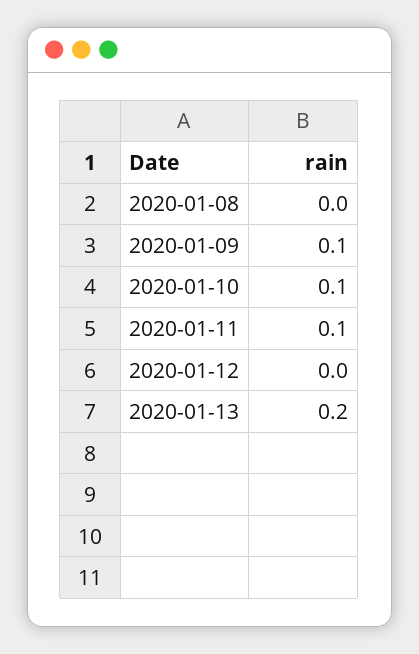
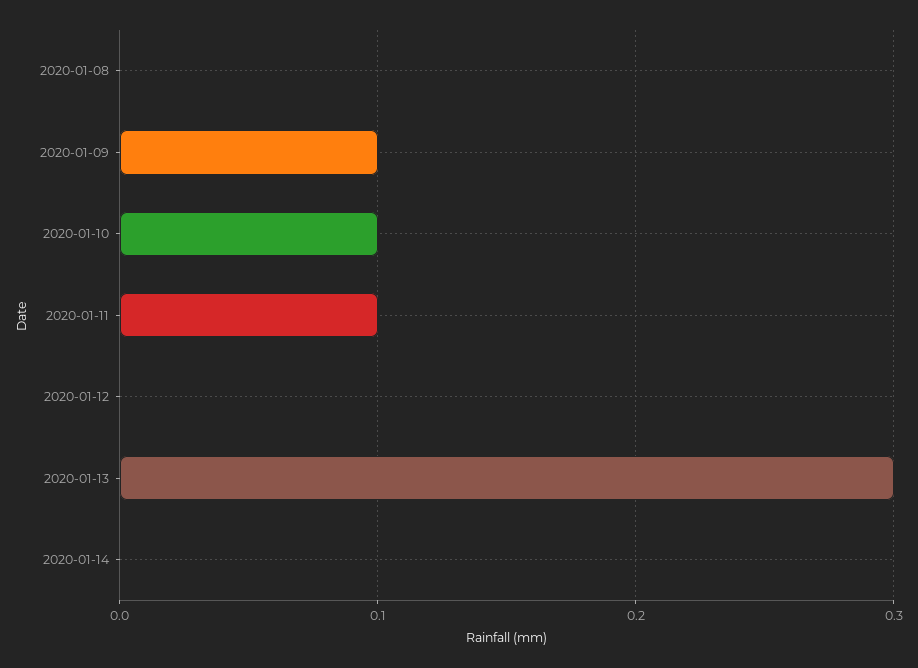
2020-01-13: 0.2 -> 0.3
2020-01-14: none -> 0

